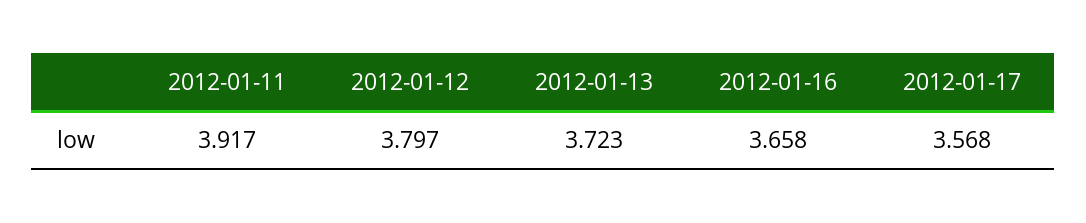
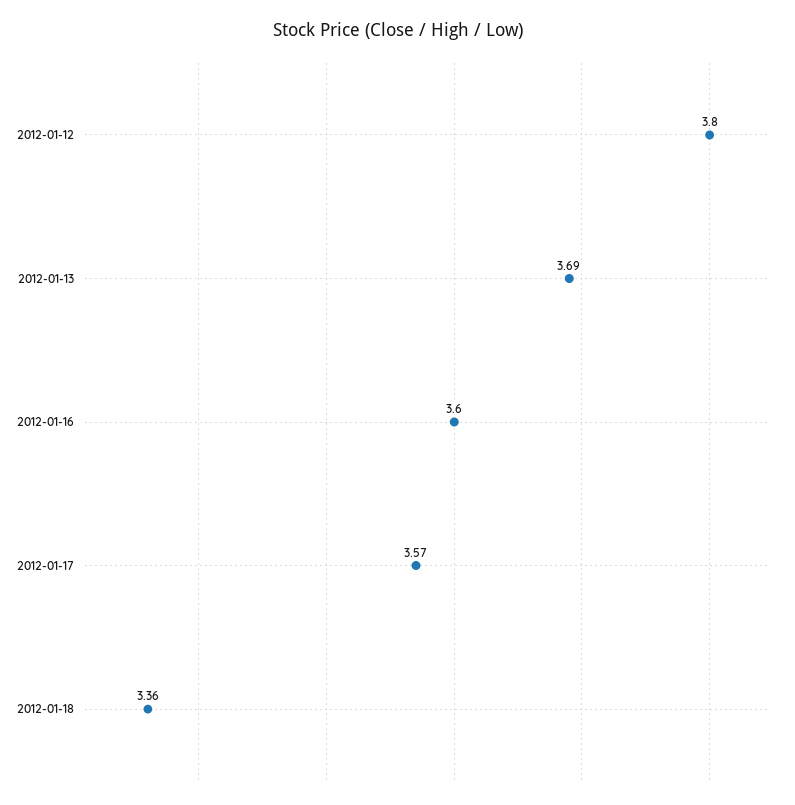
2012-01-11: 3.917 -> none
2012-01-13: 3.723 -> 3.69
2012-01-16: 3.658 -> 3.6
2012-01-18: none -> 3.36

